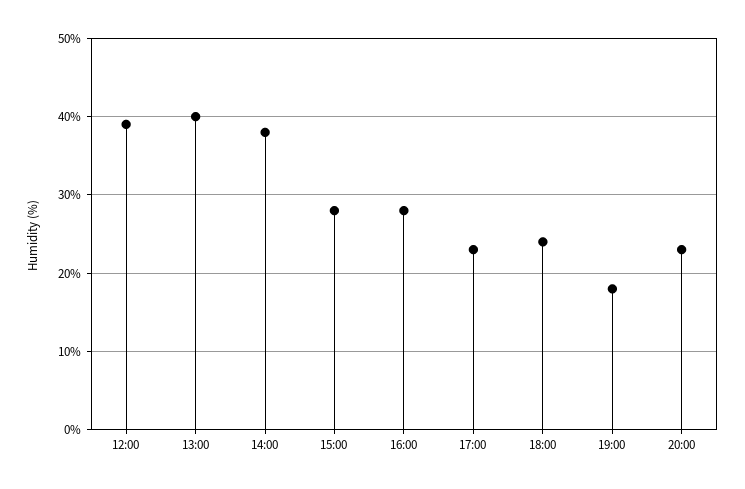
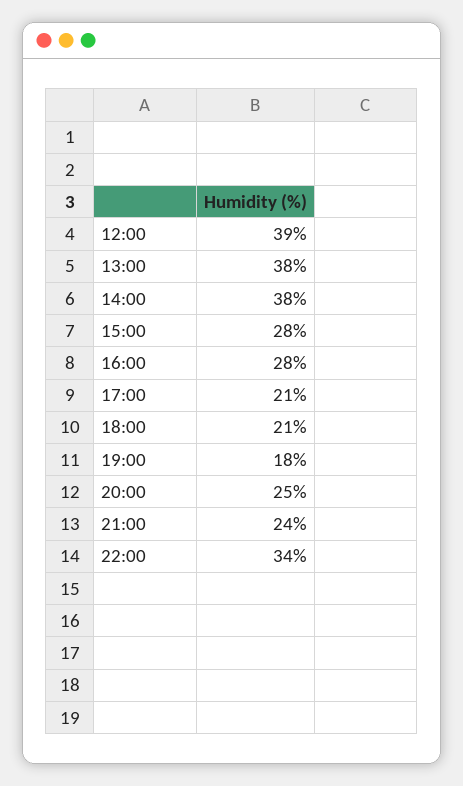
13:00: 40 -> 38
17:00: 23 -> 21
18:00: 24 -> 21
20:00: 23 -> 25
21:00: none -> 24
22:00: none -> 34

